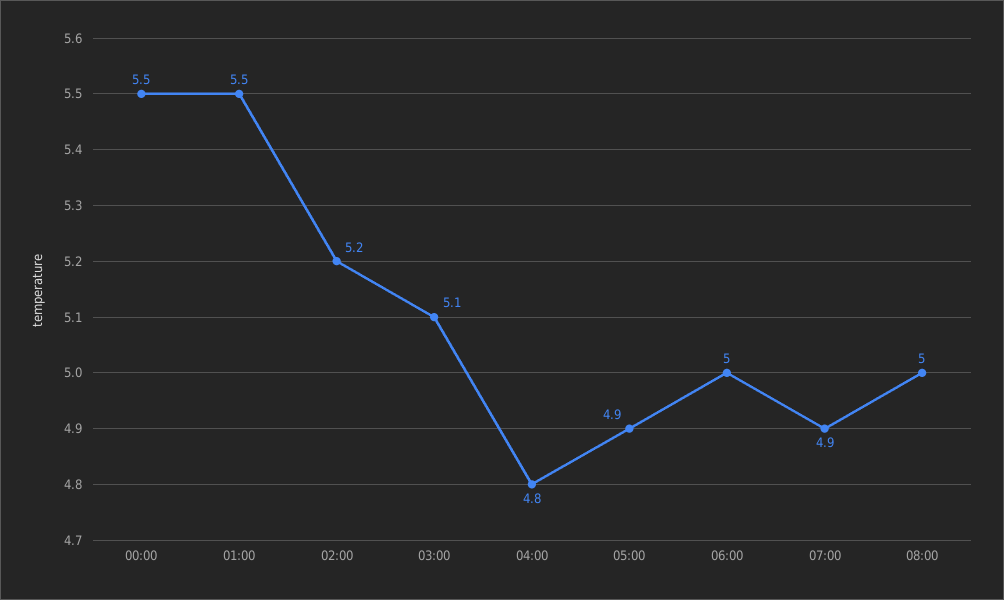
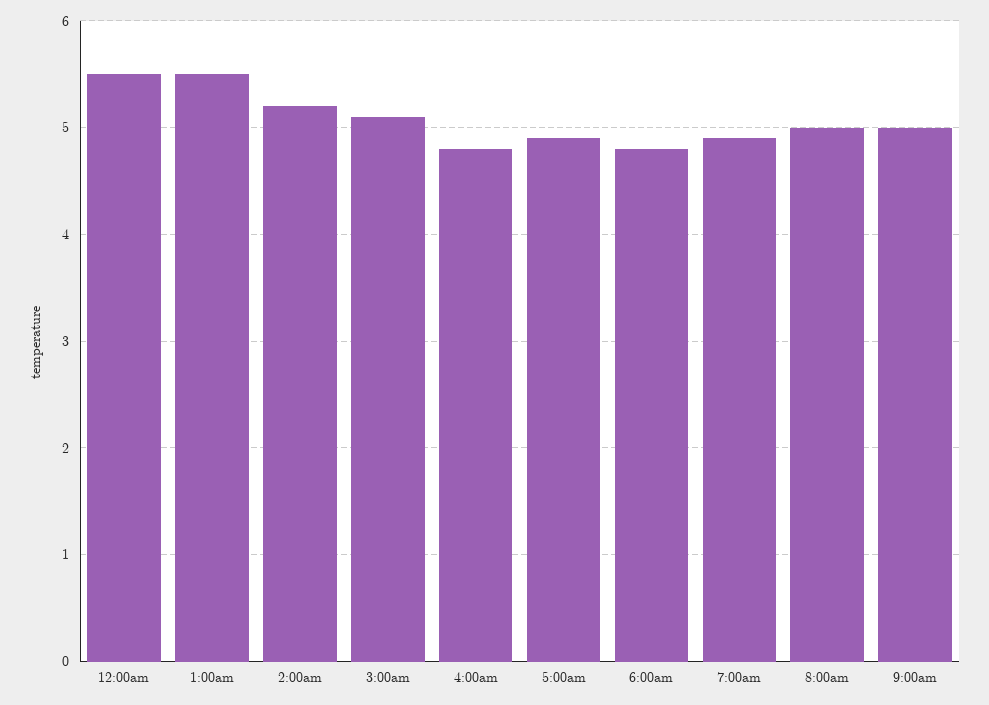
06:00: 5 -> 4.8
9:00am: none -> 5

